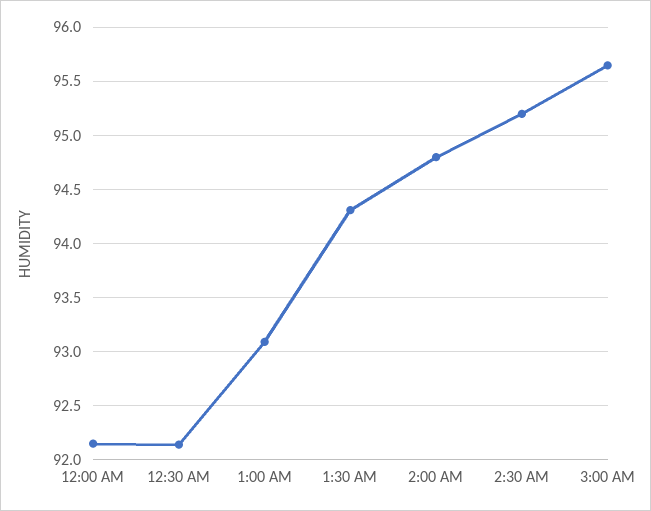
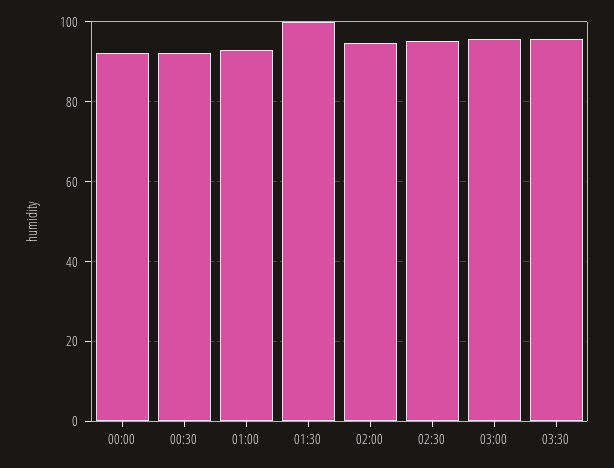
1:30 AM: 94.3 -> 100
03:30: none -> 96

